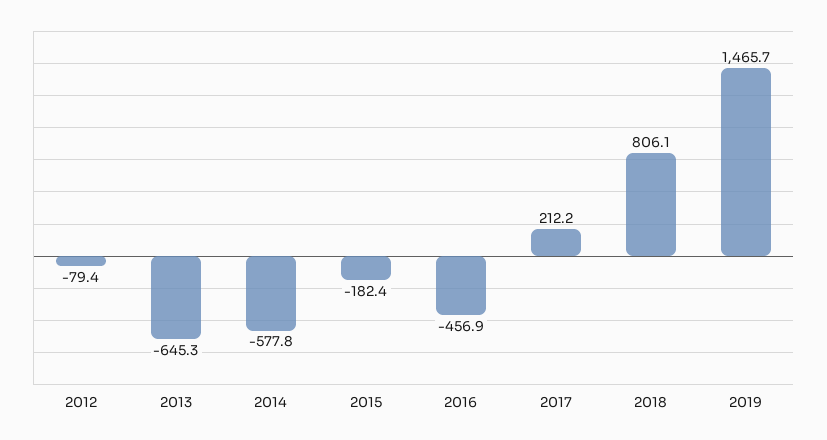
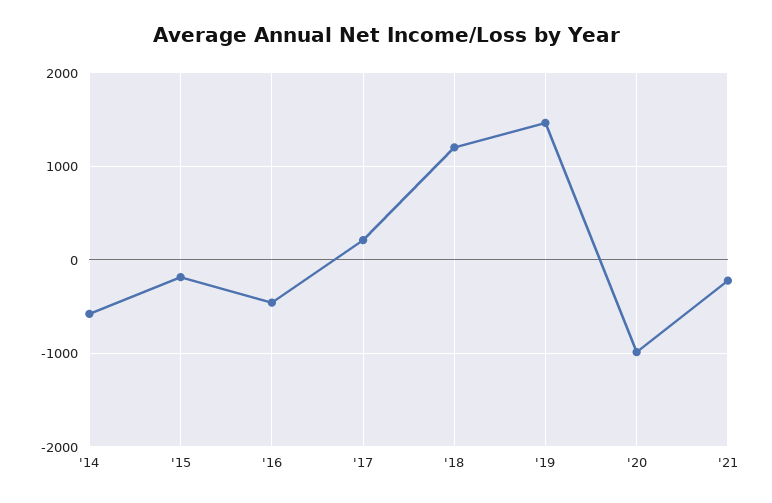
2012: -79.4 -> none
2013: -645.3 -> none
2018: 806.1 -> 1200
'20: none -> -1000
'21: none -> -200

